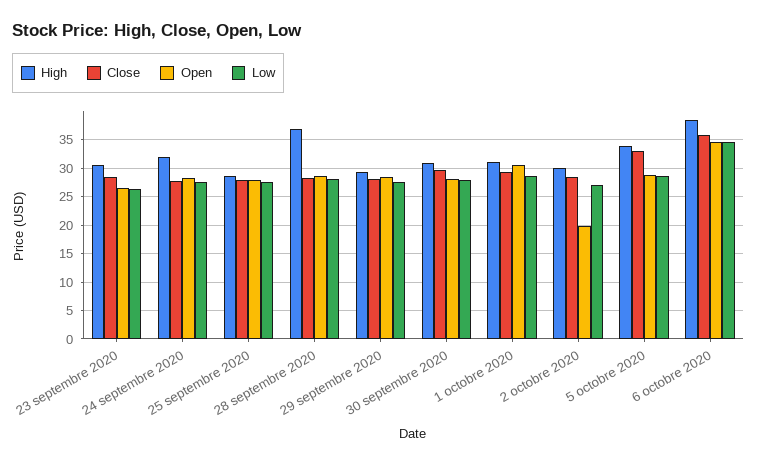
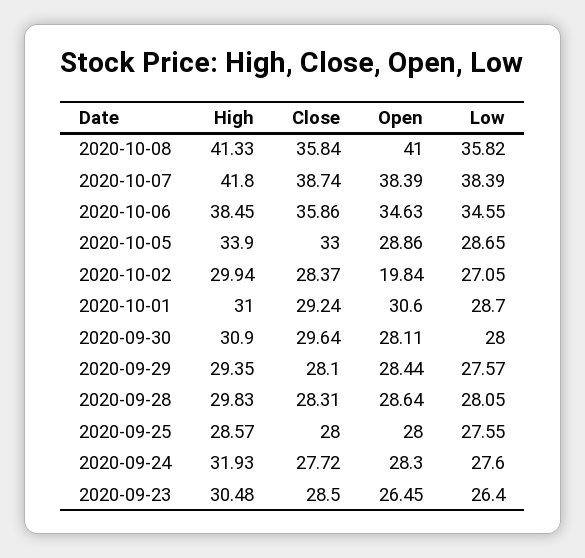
High, 28 septembre 2020: 37.5 -> 29.83
High, 2020-10-08: none -> 41.33
Close, 2020-10-08: none -> 35.84
Open, 2020-10-08: none -> 41
Low, 2020-10-08: none -> 35.82
High, 2020-10-07: none -> 41.8
Close, 2020-10-07: none -> 38.74
Open, 2020-10-07: none -> 38.39
Low, 2020-10-07: none -> 38.39

